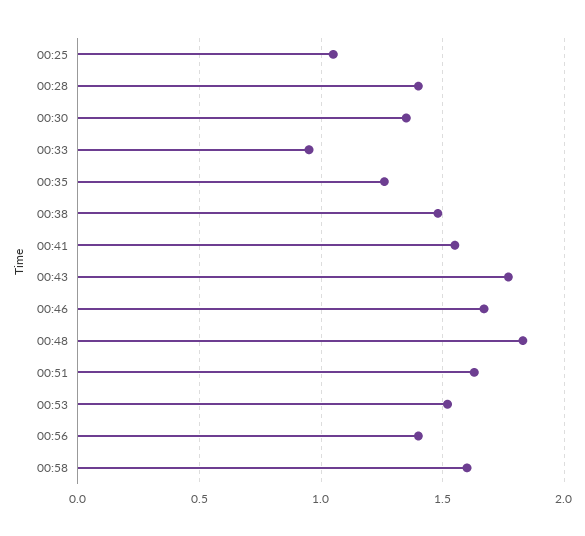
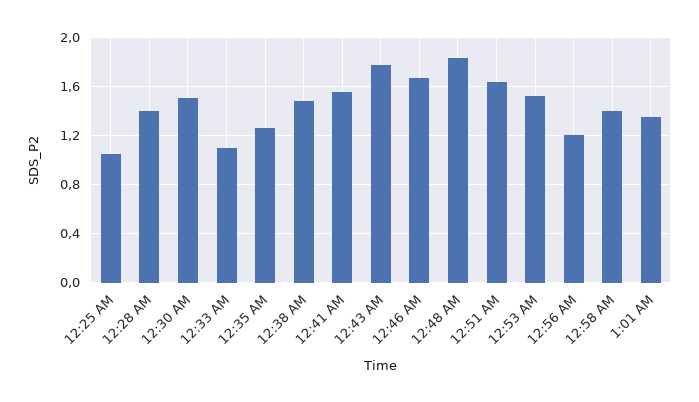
00:30: 1.35 -> 1.5
00:33: 0.95 -> 1.1
00:56: 1.4 -> 1.2
00:58: 1.6 -> 1.4
1:01 AM: none -> 1.35

